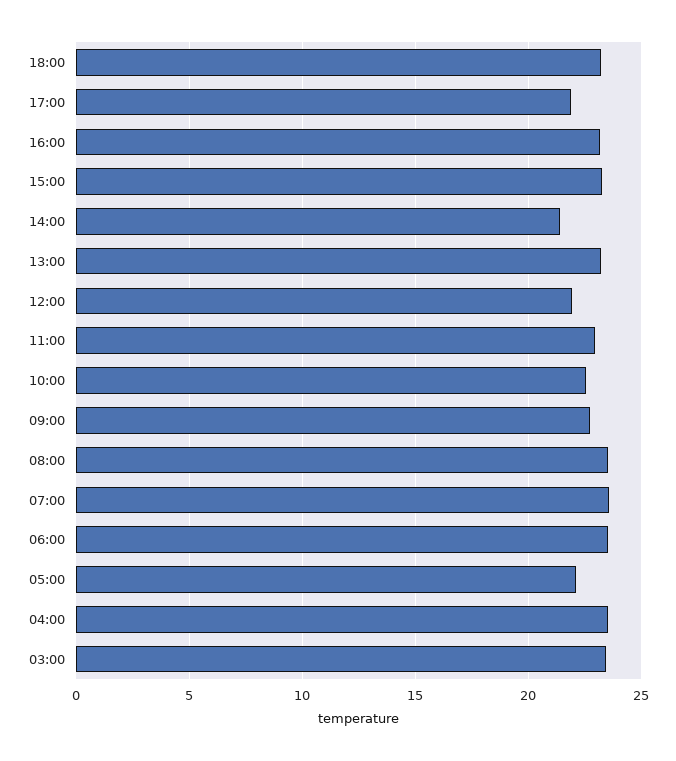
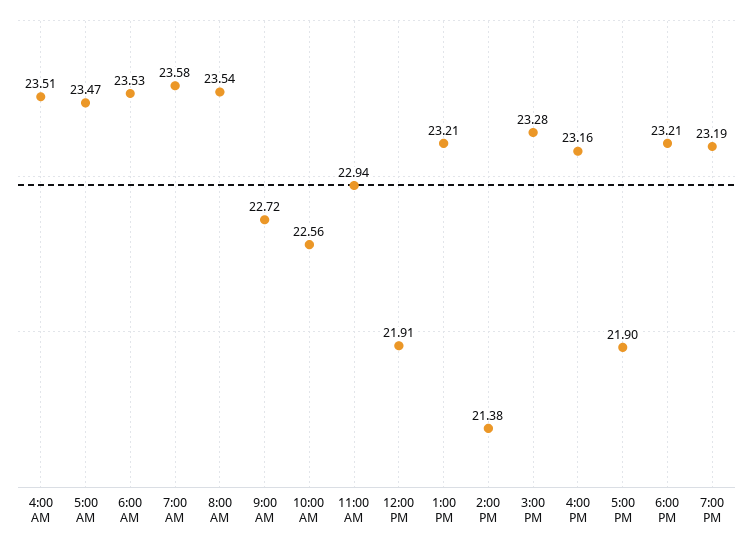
05:00: 22 -> 23.47
03:00: 23.5 -> none
7:00 PM: none -> 23.19

